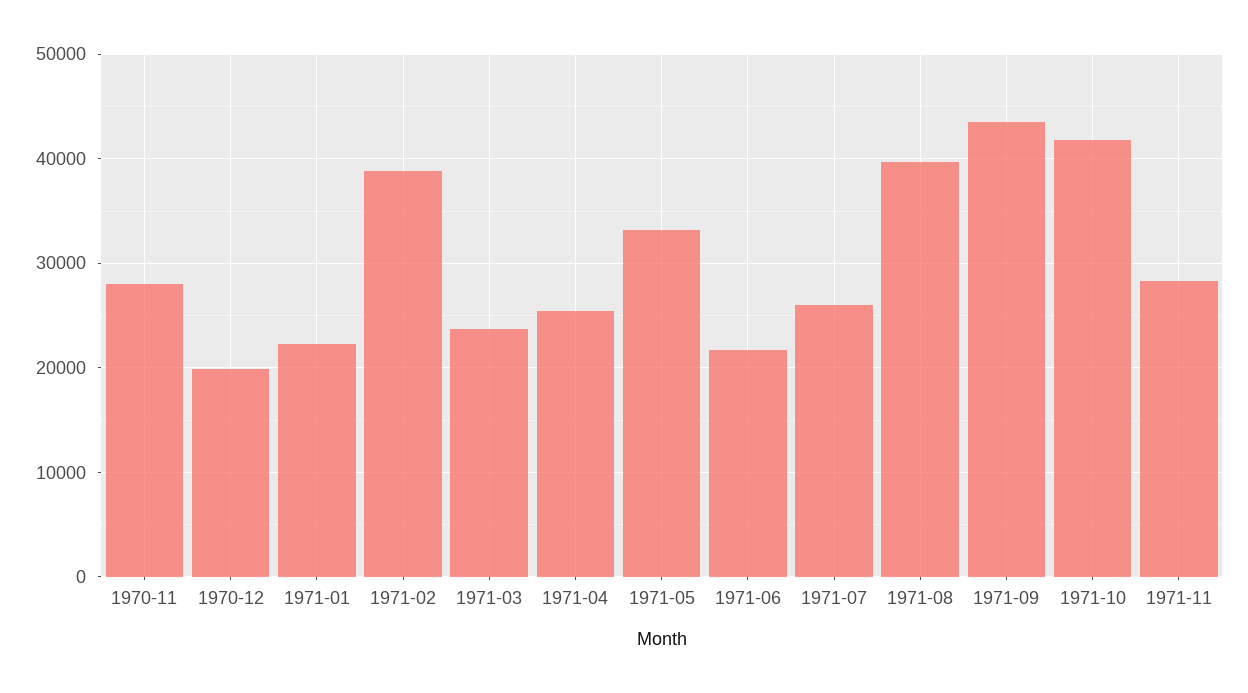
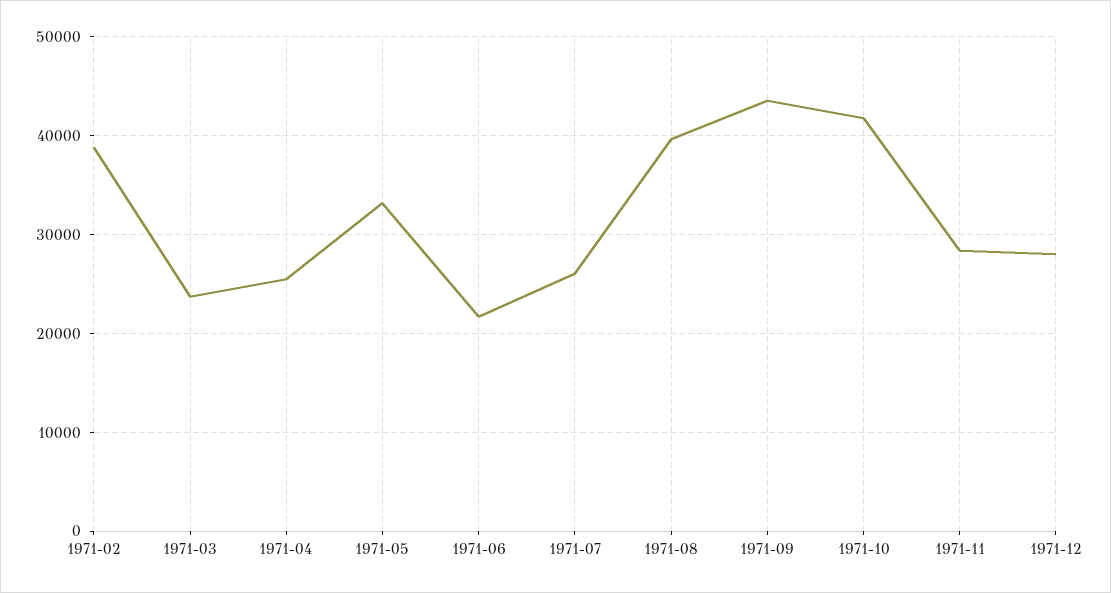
1970-11: 28000 -> none
1970-12: 20000 -> none
1971-01: 22000 -> none
1971-12: none -> 28000

